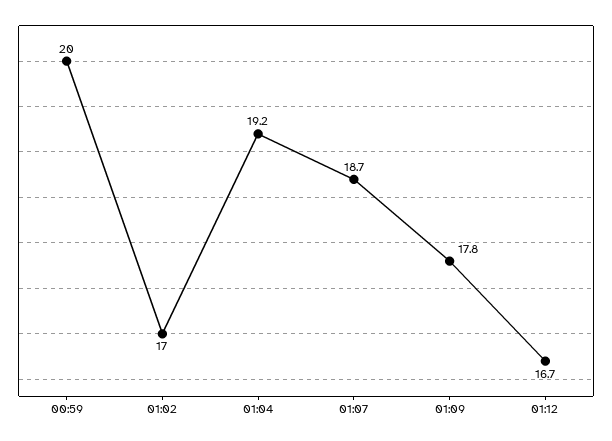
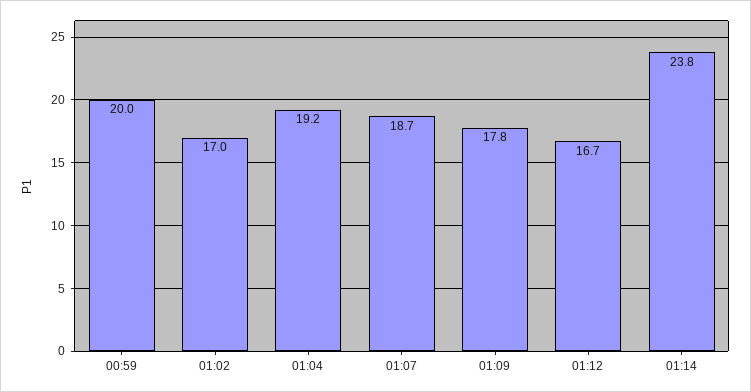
01:14: none -> 23.8

